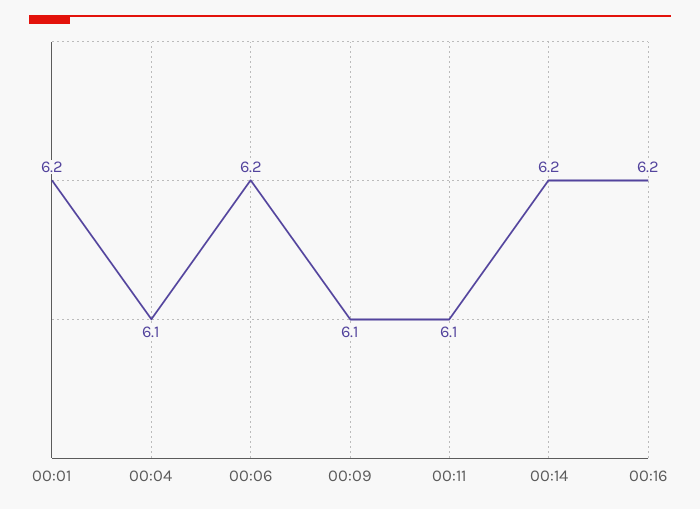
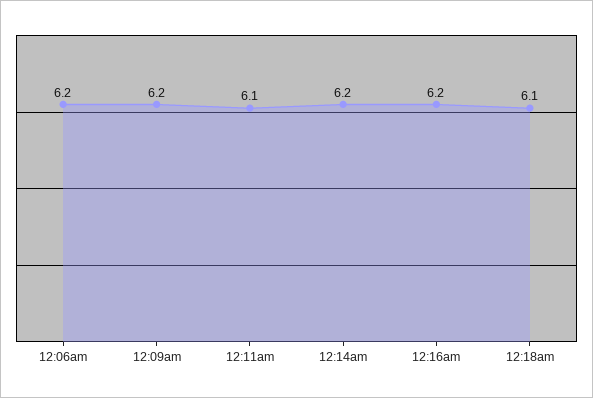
00:01: 6.2 -> none
00:04: 6.1 -> none
00:09: 6.1 -> 6.2
12:18am: none -> 6.1

